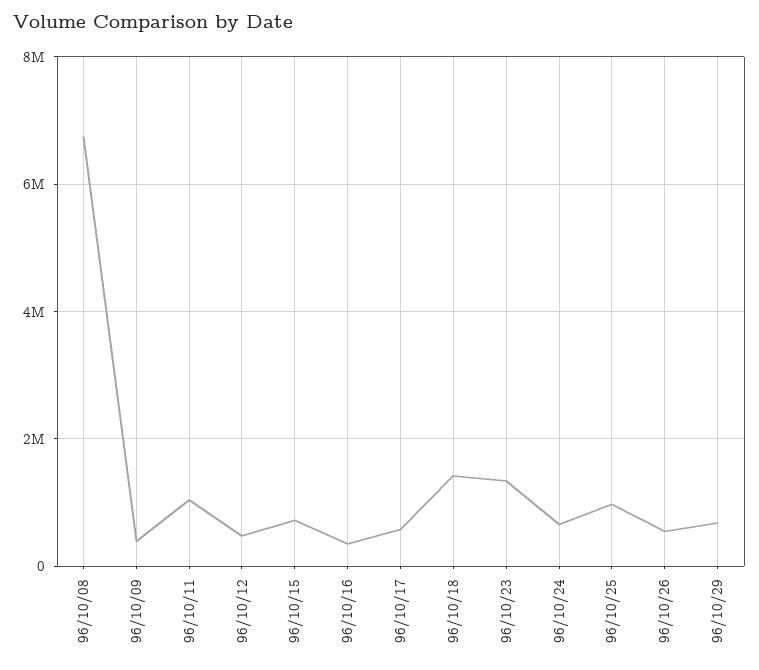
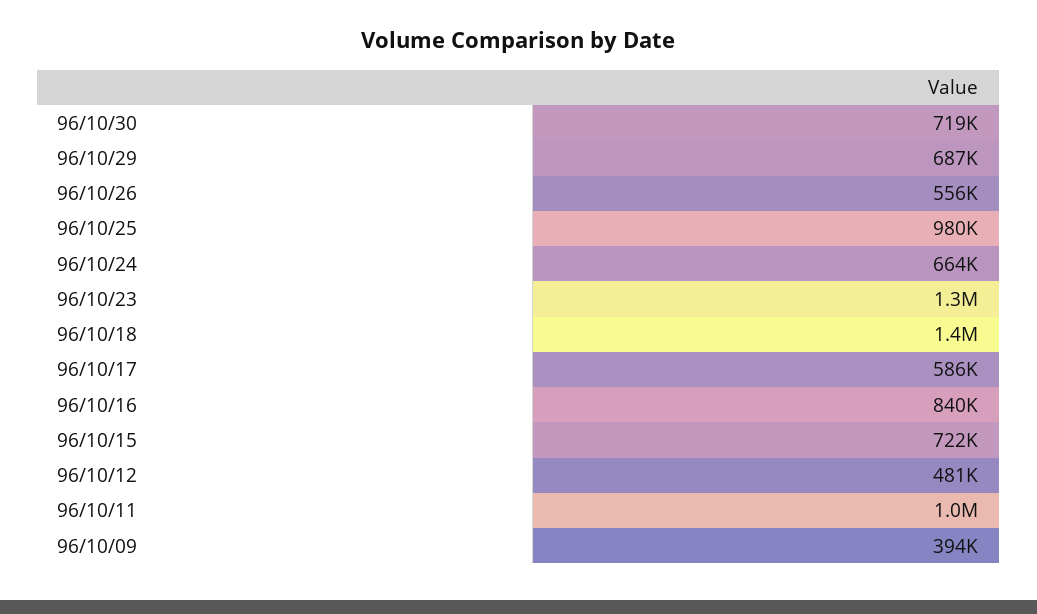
96/10/08: 6800000 -> none
96/10/16: 400000 -> 840000
96/10/30: none -> 719000

